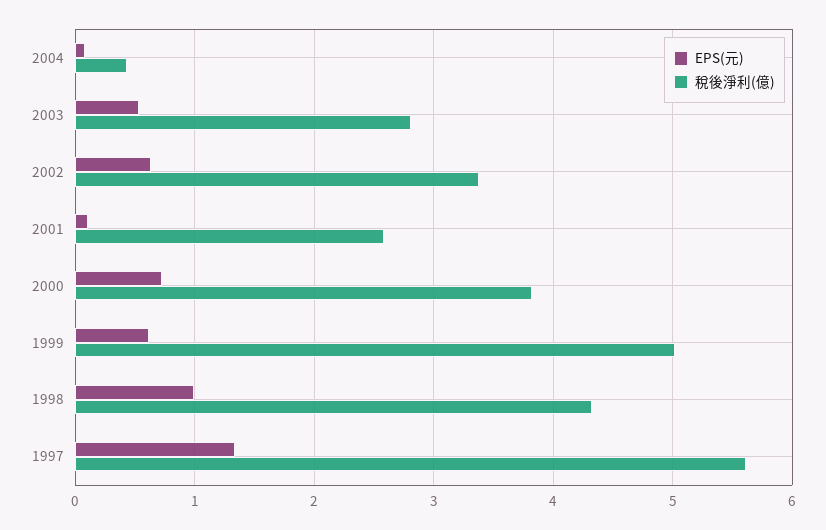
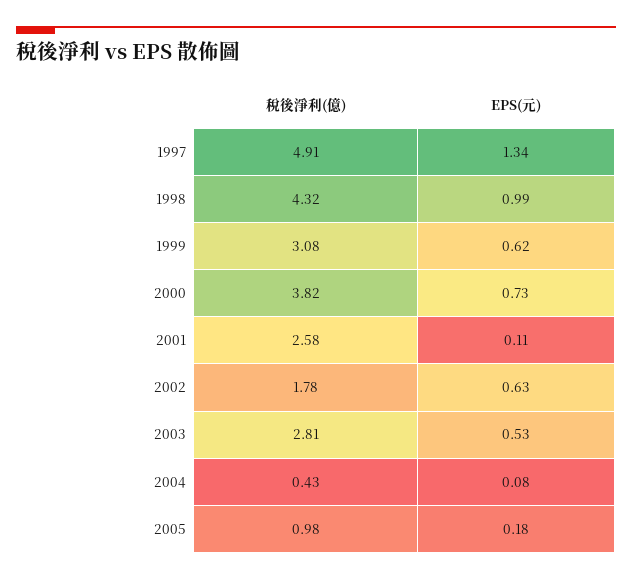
稅後淨利(億), 2002: 3.4 -> 1.78
稅後淨利(億), 1999: 5 -> 3.08
稅後淨利(億), 1997: 5.6 -> 4.91
稅後淨利(億), 2005: none -> 0.98
EPS(元), 2005: none -> 0.18

